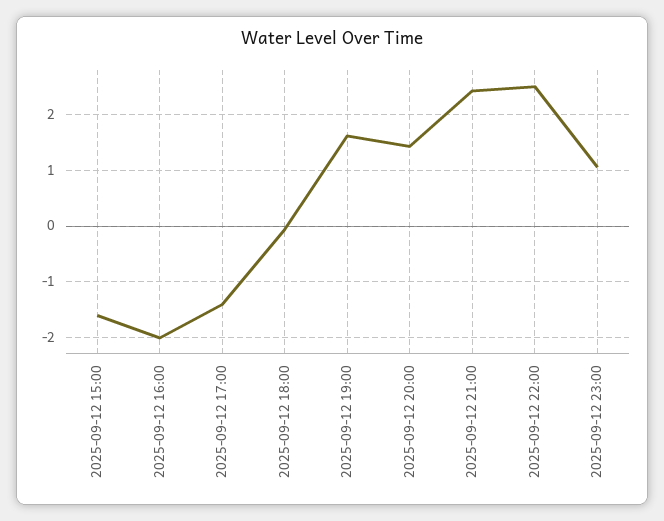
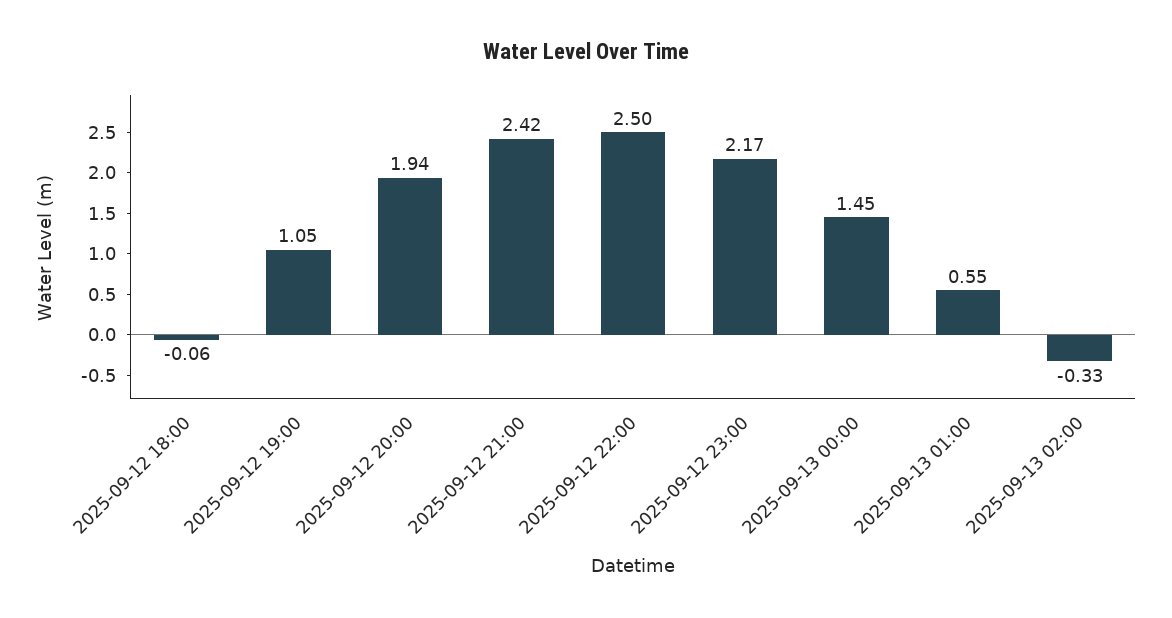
2025-09-12 15:00: -1.6 -> none
2025-09-12 16:00: -2 -> none
2025-09-12 17:00: -1.4 -> none
2025-09-12 19:00: 1.6 -> 1.05
2025-09-12 20:00: 1.4 -> 1.94
2025-09-12 23:00: 1 -> 2.17
2025-09-13 00:00: none -> 1.45
2025-09-13 01:00: none -> 0.55
2025-09-13 02:00: none -> -0.33

